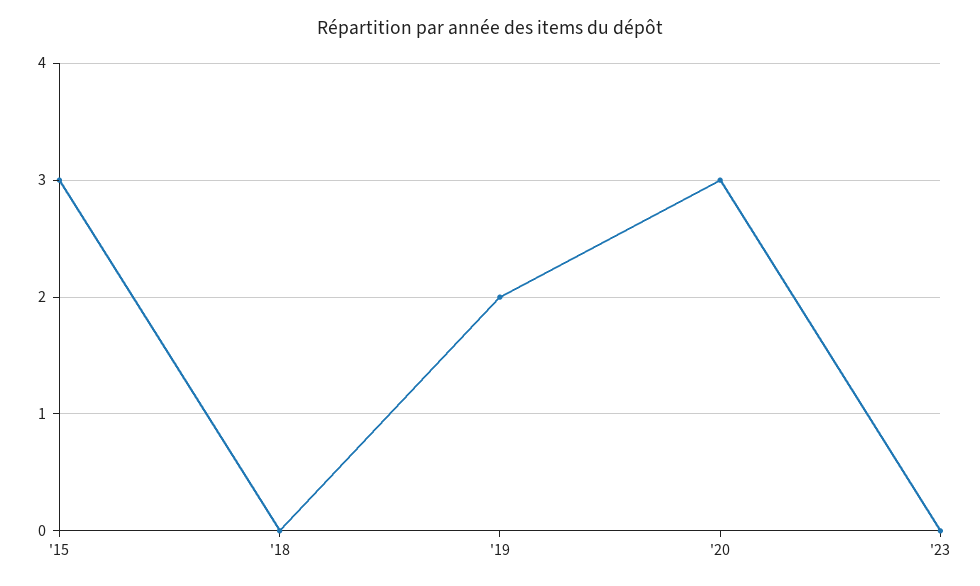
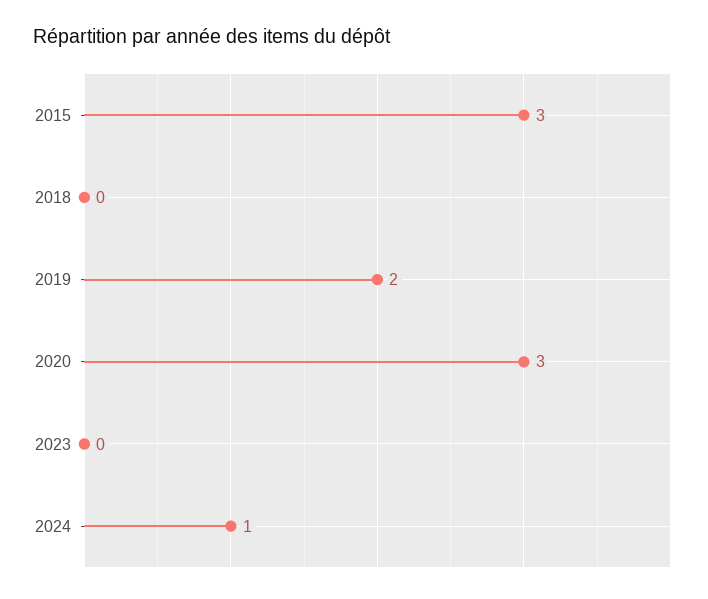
2024: none -> 1

